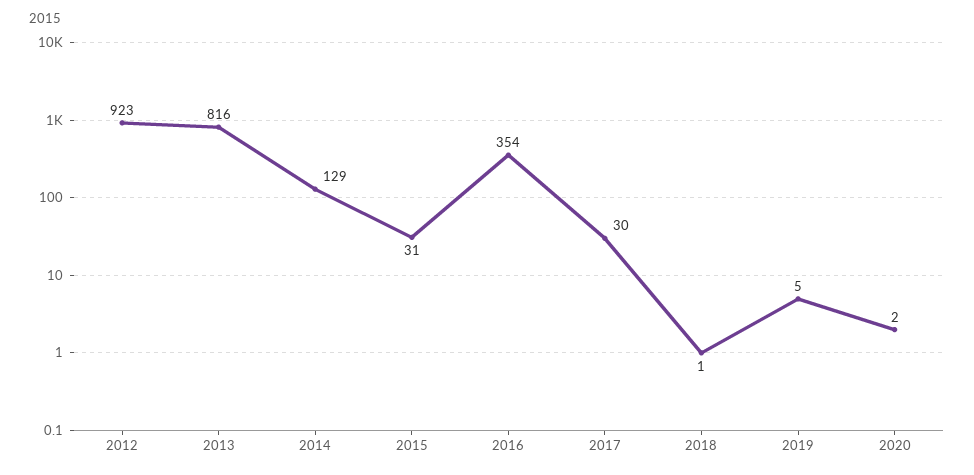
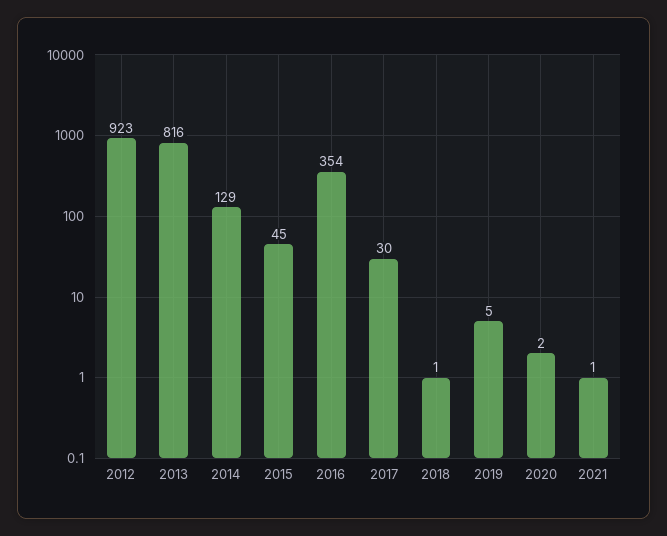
2015: 31 -> 45
2021: none -> 1

